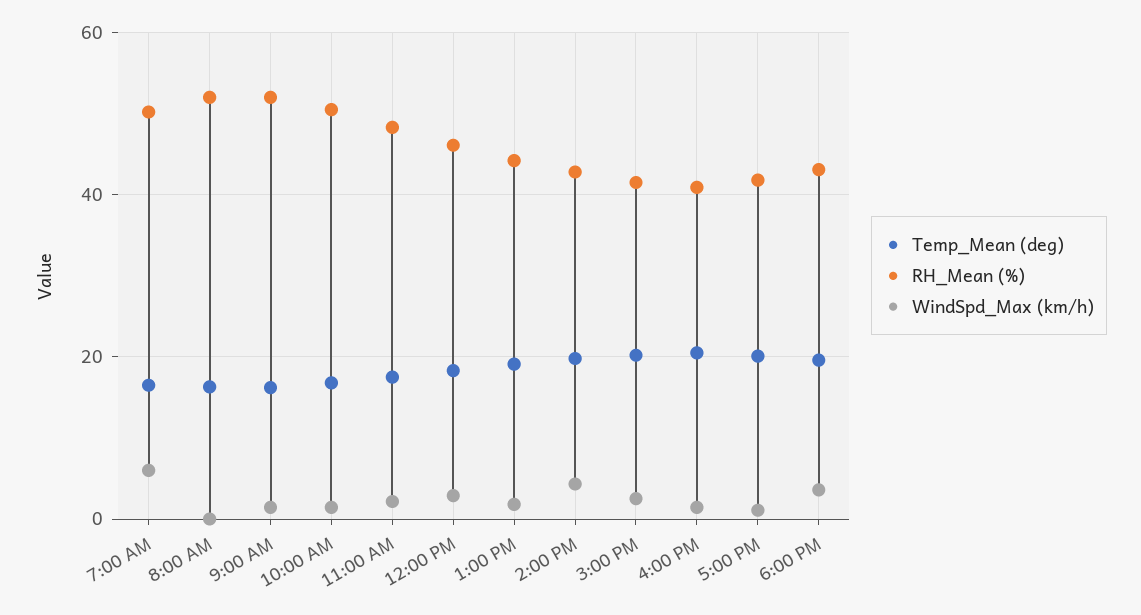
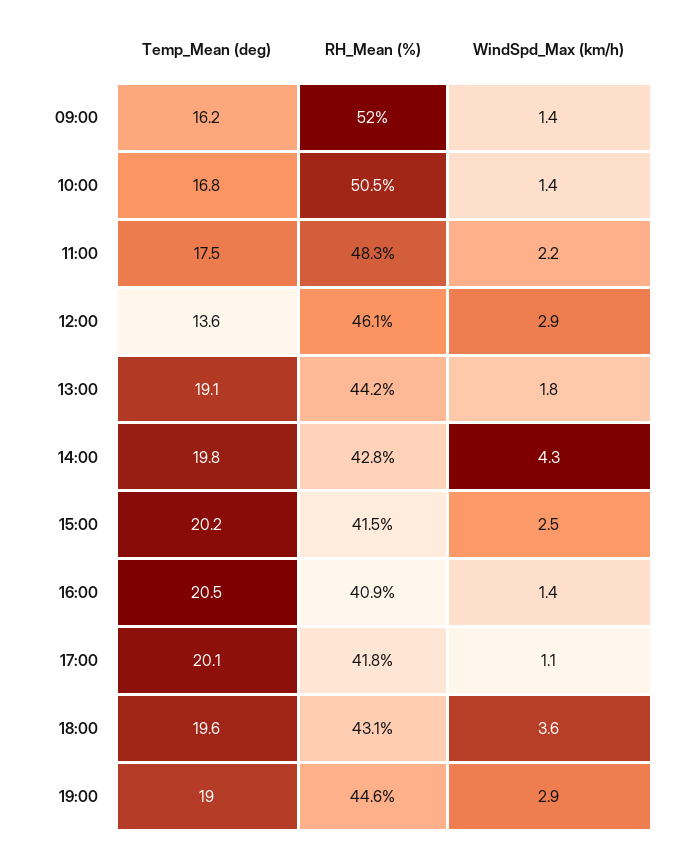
Temp_Mean (deg), 7:00 AM: 16 -> none
RH_Mean (%), 7:00 AM: 50 -> none
WindSpd_Max (km/h), 7:00 AM: 6 -> none
Temp_Mean (deg), 8:00 AM: 16 -> none
RH_Mean (%), 8:00 AM: 52 -> none
WindSpd_Max (km/h), 8:00 AM: 0 -> none
Temp_Mean (deg), 12:00 PM: 18 -> 13.6
Temp_Mean (deg), 19:00: none -> 19
RH_Mean (%), 19:00: none -> 44.6
WindSpd_Max (km/h), 19:00: none -> 2.9

